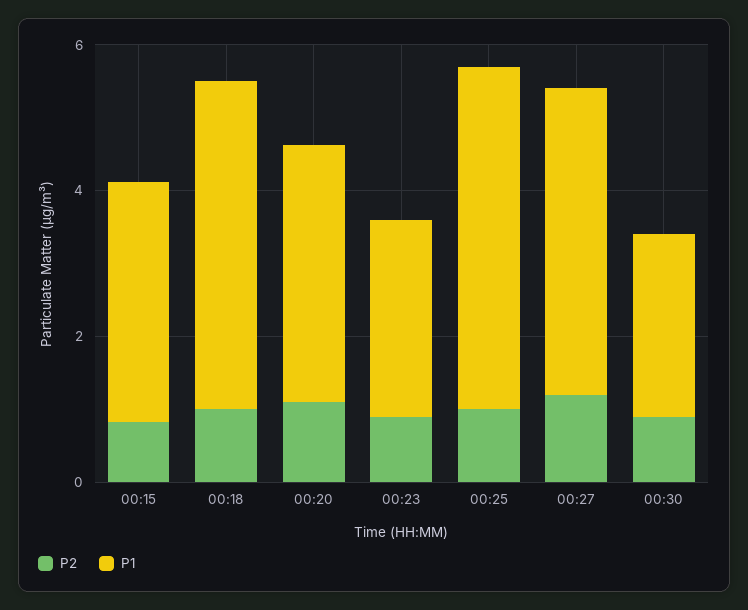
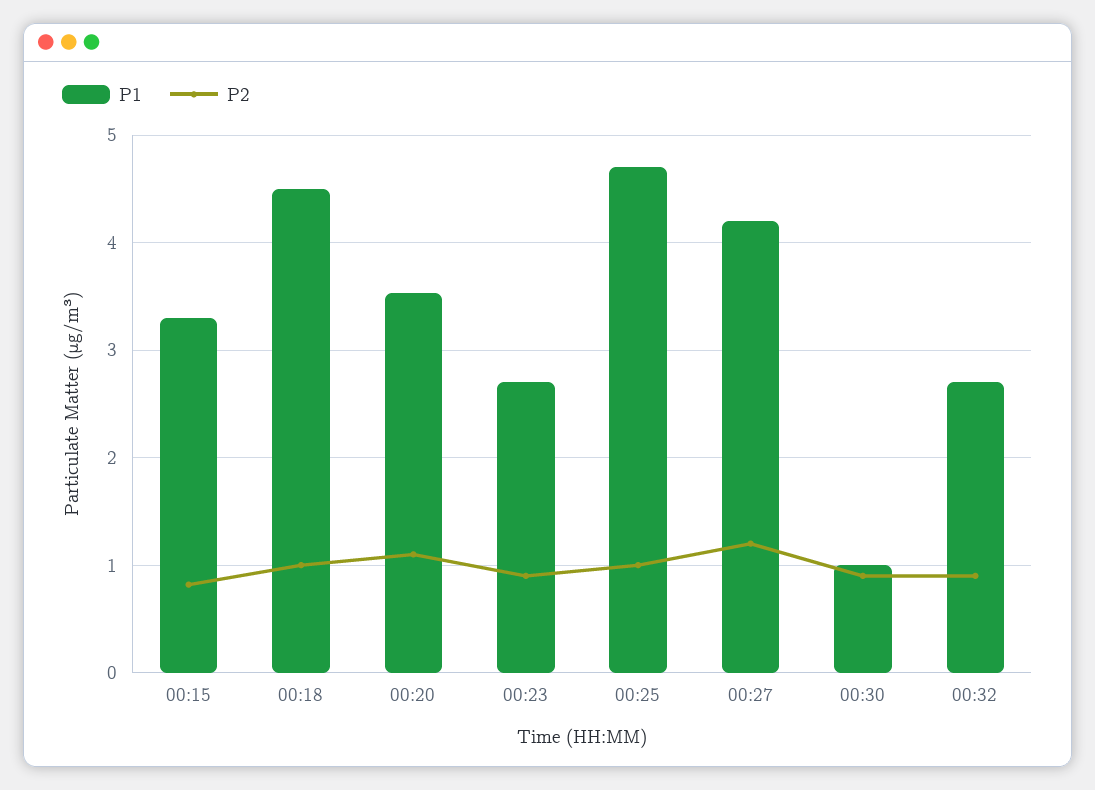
P1, 00:30: 2.5 -> 1
P1, 00:32: none -> 2.7
P2, 00:32: none -> 0.9

